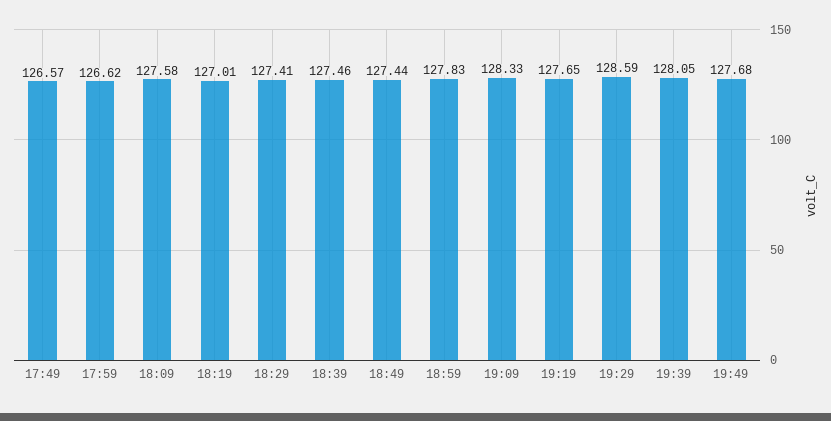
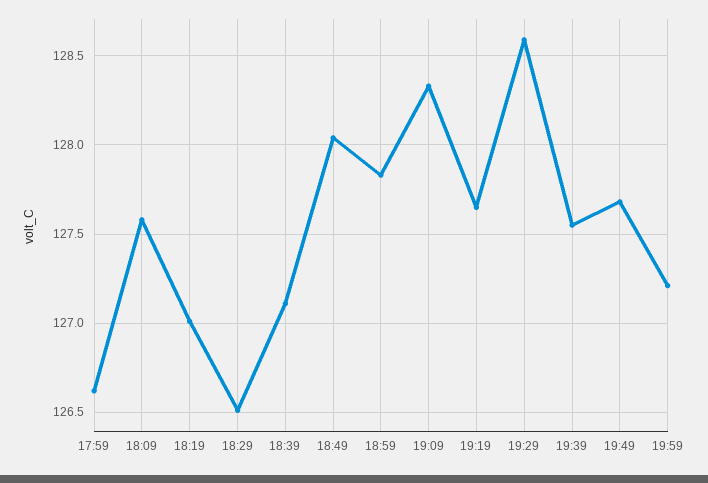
17:49: 126.57 -> none
18:29: 127.41 -> 126.5
18:39: 127.46 -> 127.1
18:49: 127.44 -> 128.05
19:39: 128.05 -> 127.55
19:59: none -> 127.2

